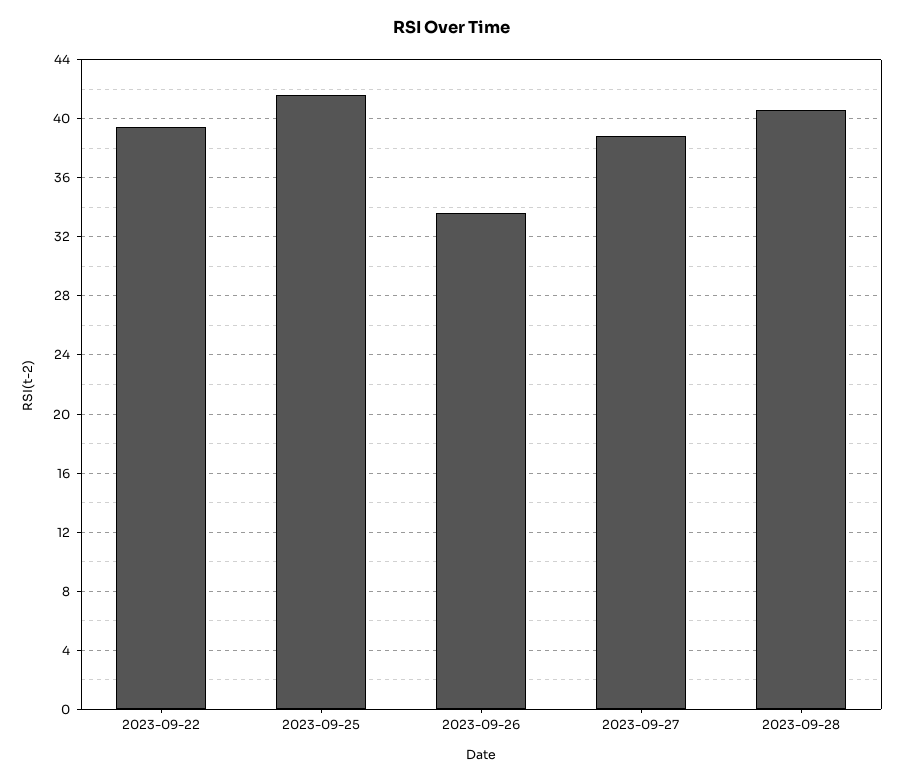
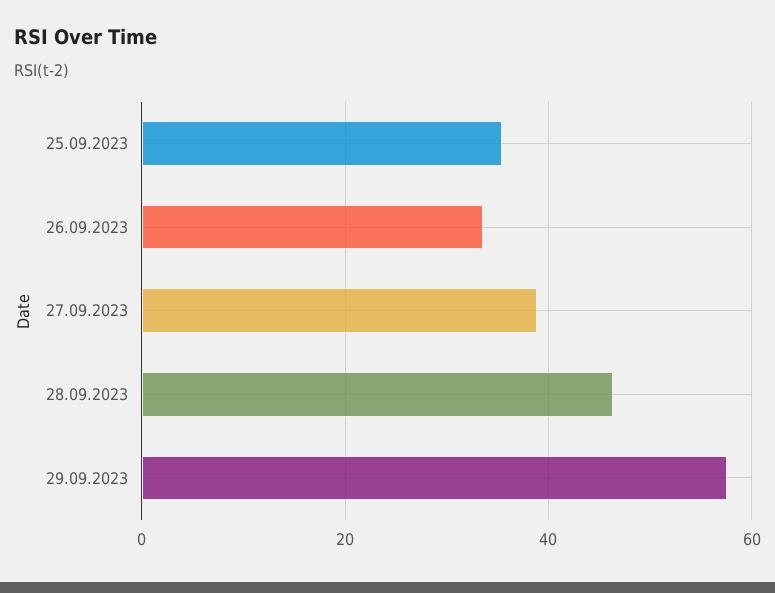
2023-09-22: 39.5 -> none
2023-09-25: 41.5 -> 36
2023-09-28: 40.5 -> 46
29.09.2023: none -> 58

